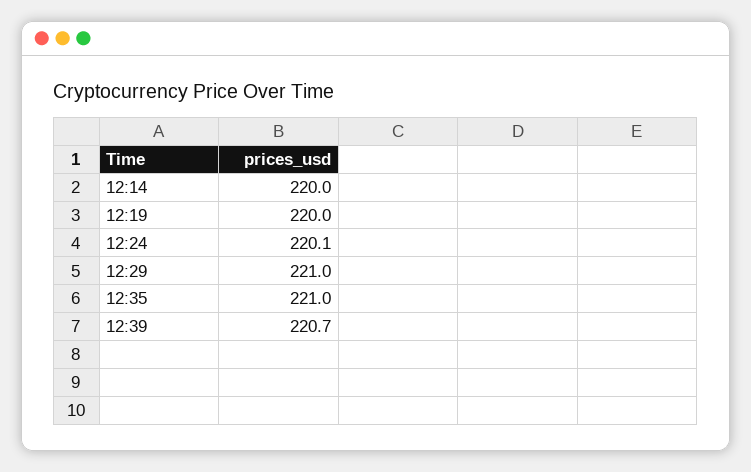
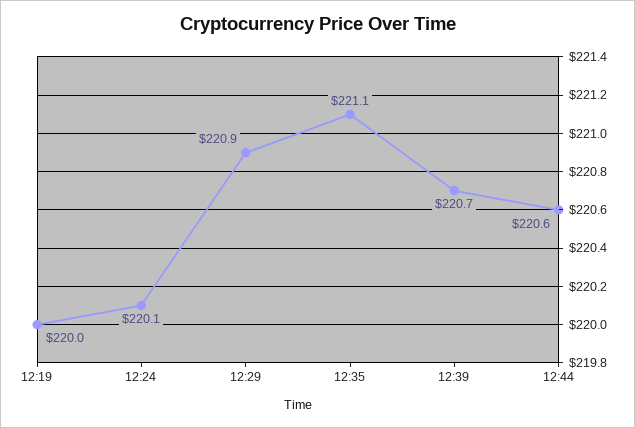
12:14: 220 -> none
12:29: 221 -> 220.9
12:35: 221 -> 221.1
12:44: none -> 220.6

